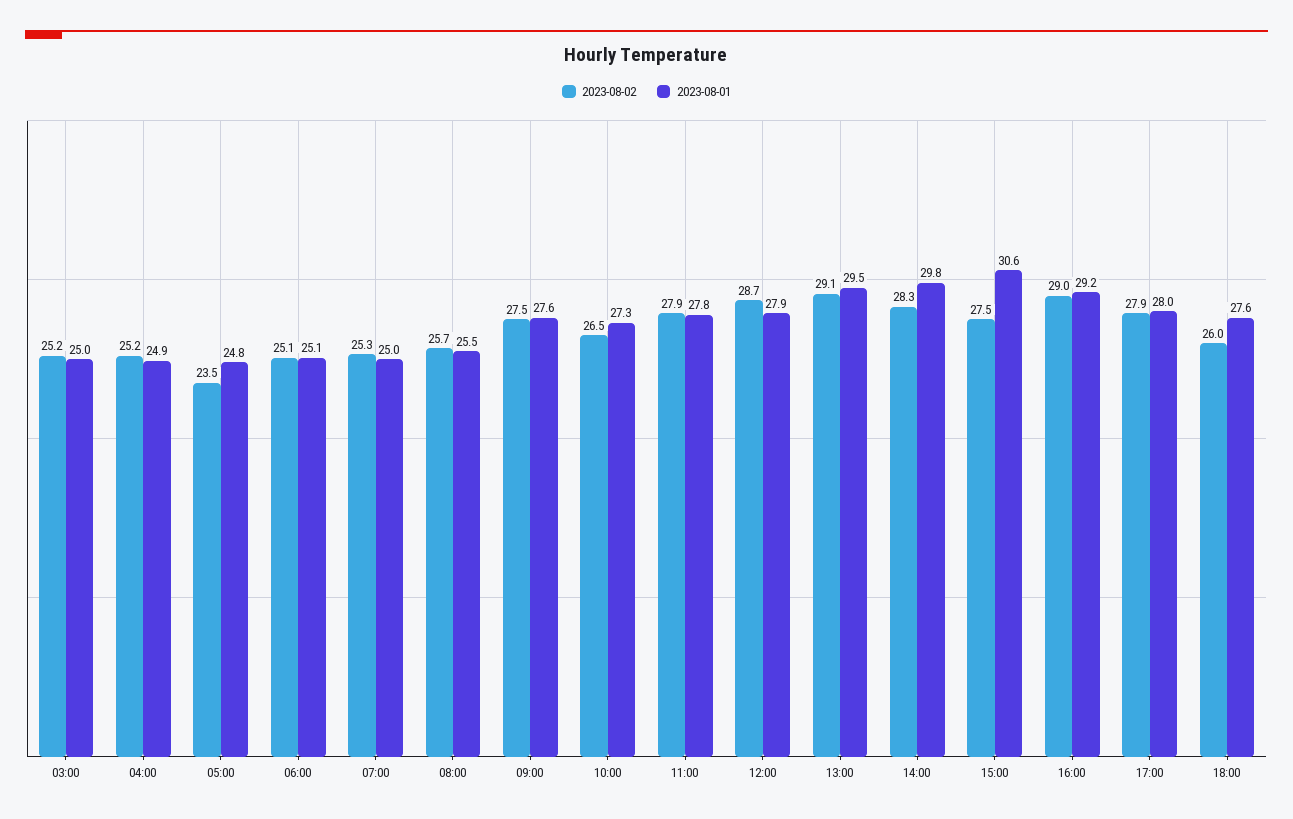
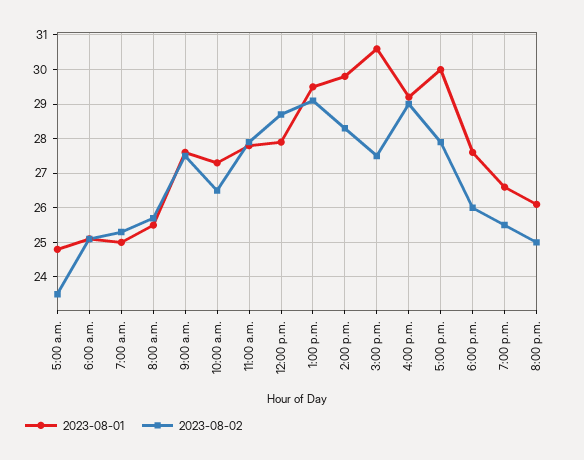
2023-08-02, 03:00: 25.2 -> none
2023-08-01, 03:00: 25 -> none
2023-08-02, 04:00: 25.2 -> none
2023-08-01, 04:00: 24.9 -> none
2023-08-01, 17:00: 28 -> 30
2023-08-01, 7:00 p.m.: none -> 26.5
2023-08-02, 7:00 p.m.: none -> 25.5
2023-08-01, 8:00 p.m.: none -> 26
2023-08-02, 8:00 p.m.: none -> 25

